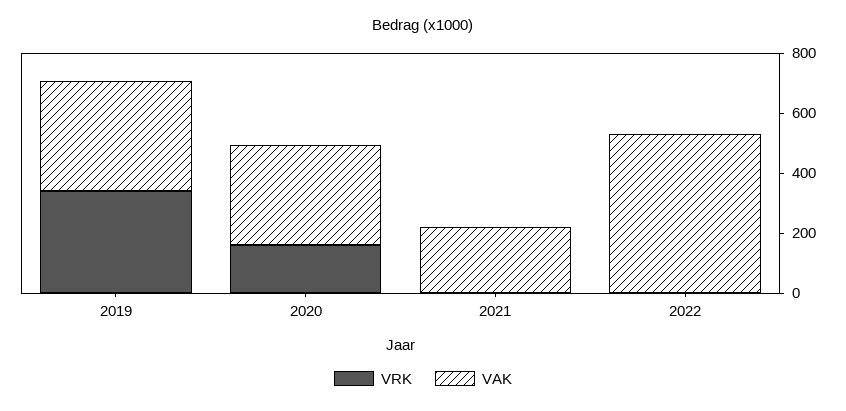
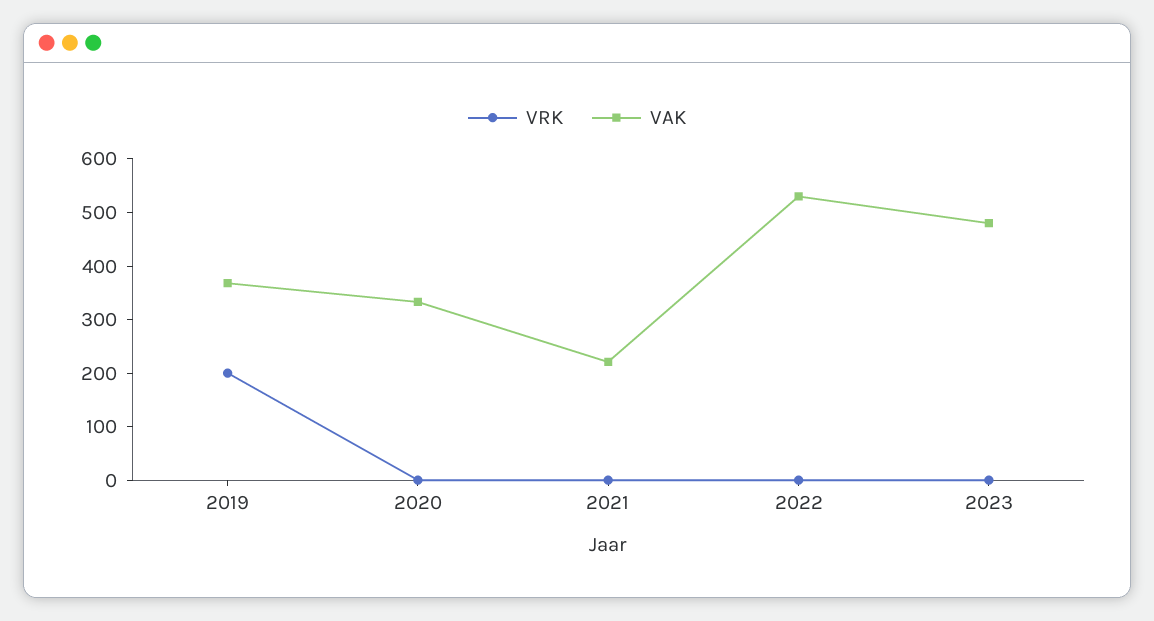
VRK, 2019: 350 -> 200
VRK, 2020: 150 -> 0
VRK, 2023: none -> 0
VAK, 2023: none -> 480

